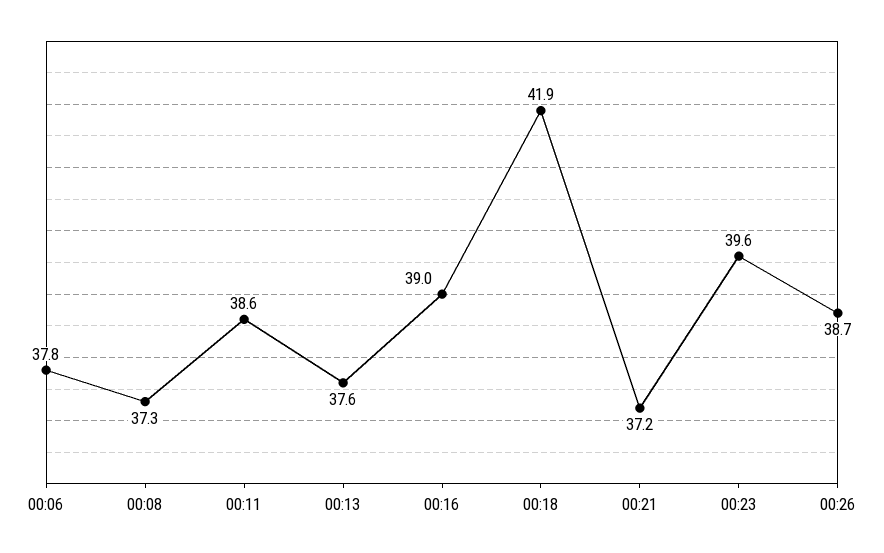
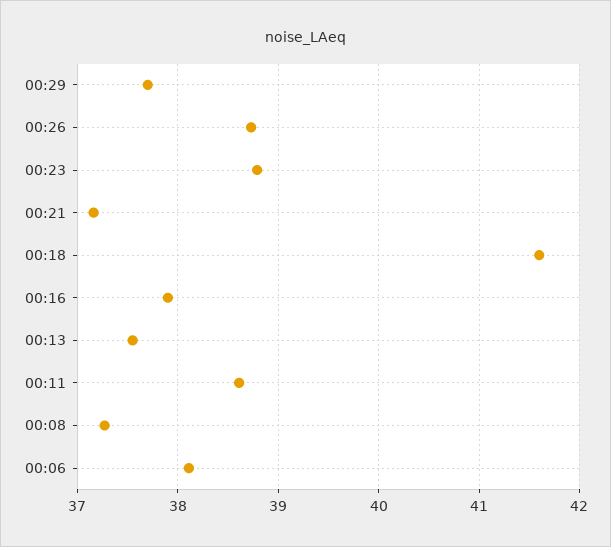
00:06: 37.8 -> 38.1
00:16: 39 -> 37.9
00:18: 41.9 -> 41.6
00:23: 39.6 -> 38.8
00:29: none -> 37.7

